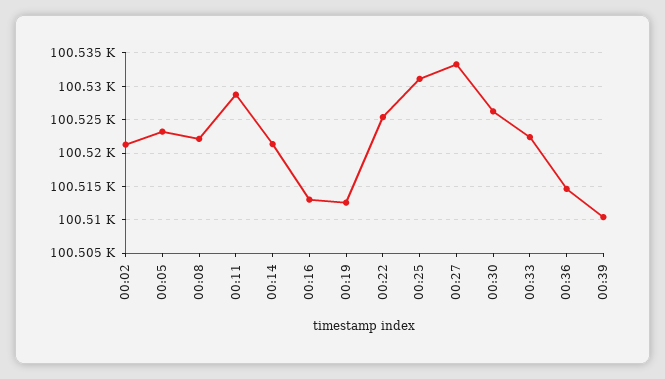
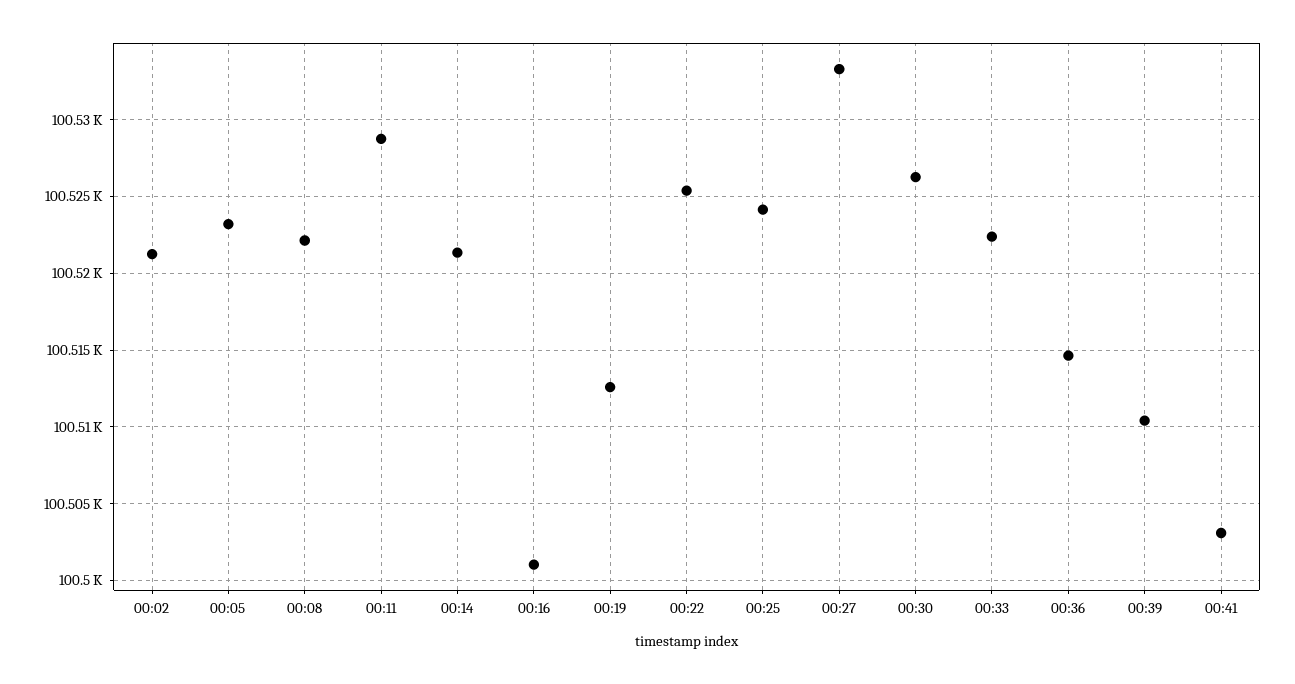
00:16: 100513 -> 100501
00:25: 100531 -> 100524
00:41: none -> 100503

